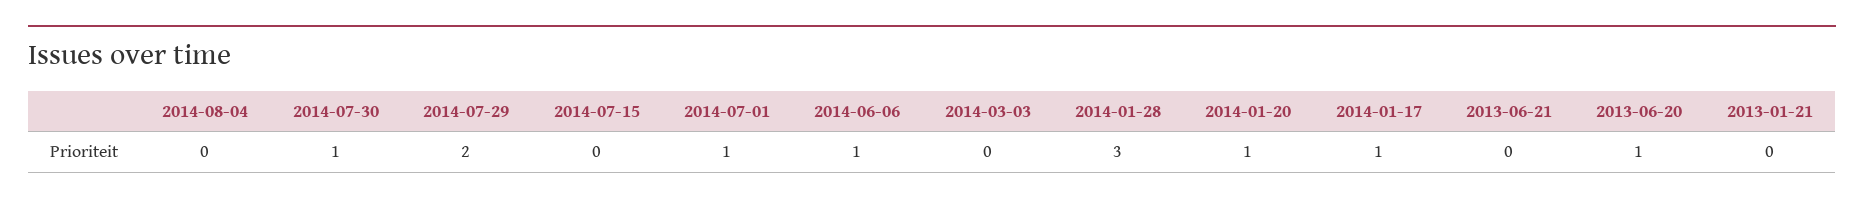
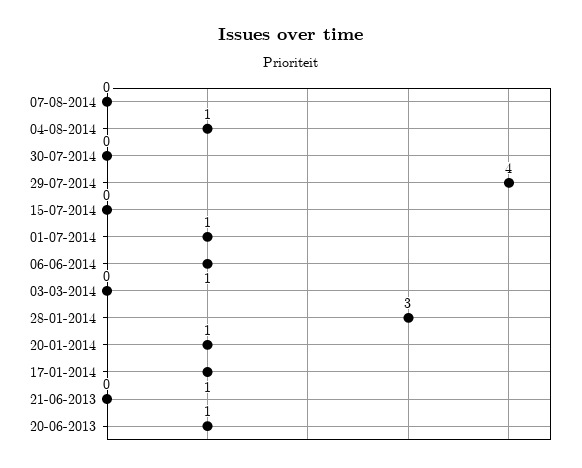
2014-08-04: 0 -> 1
2014-07-30: 1 -> 0
2014-07-29: 2 -> 4
2013-01-21: 0 -> none
07-08-2014: none -> 0

